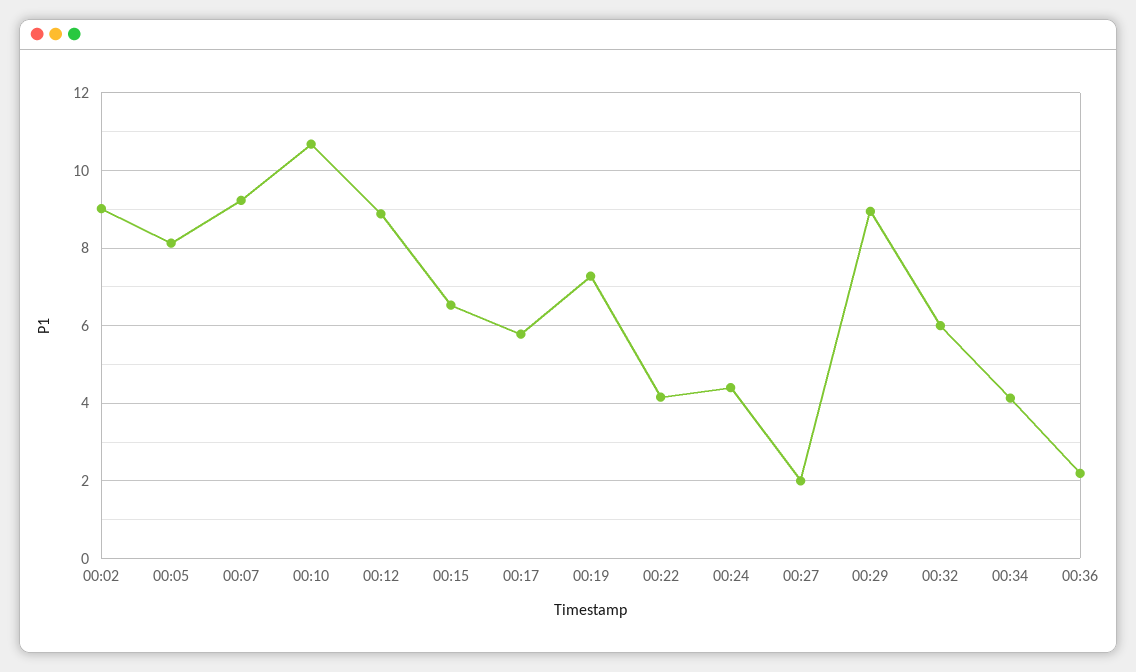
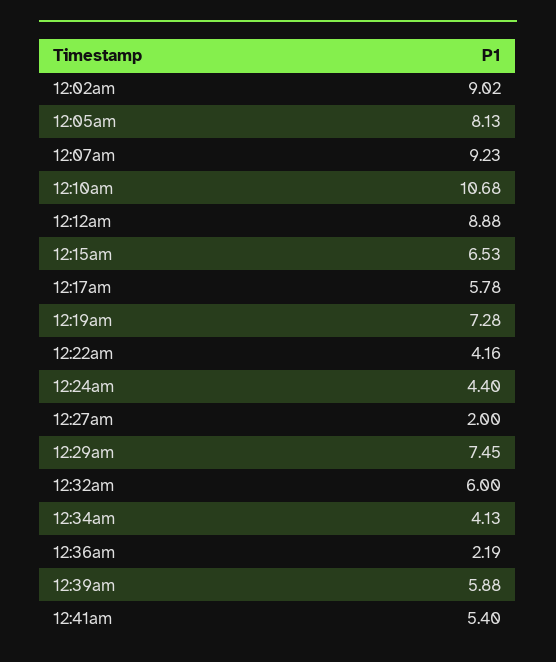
00:29: 9 -> 7.45
12:39am: none -> 5.88
12:41am: none -> 5.4

